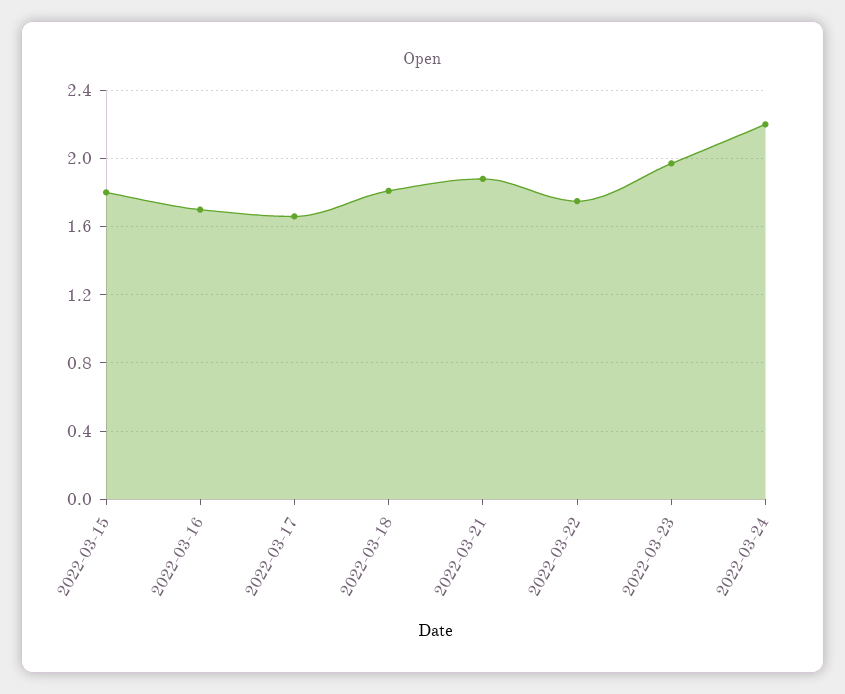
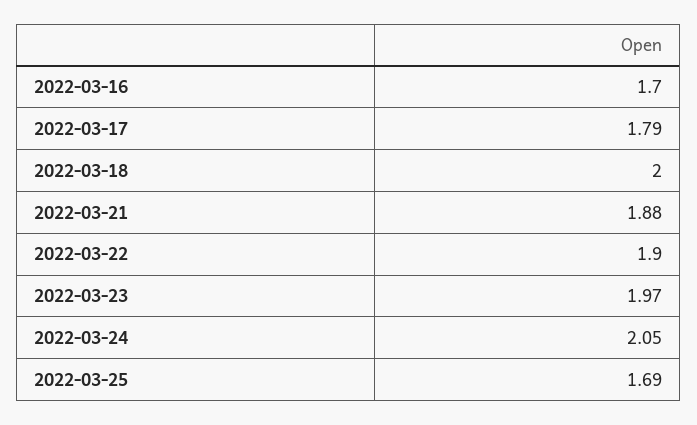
2022-03-15: 1.8 -> none
2022-03-17: 1.65 -> 1.79
2022-03-18: 1.8 -> 2
2022-03-22: 1.75 -> 1.9
2022-03-24: 2.2 -> 2.05
2022-03-25: none -> 1.69

